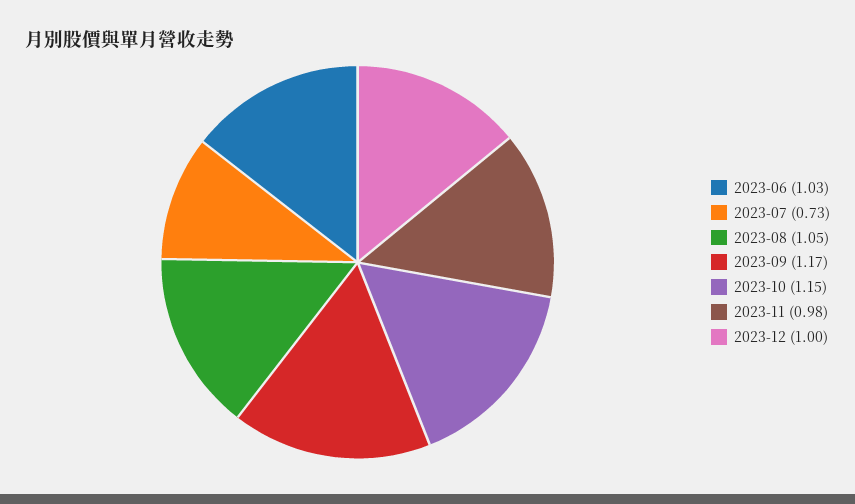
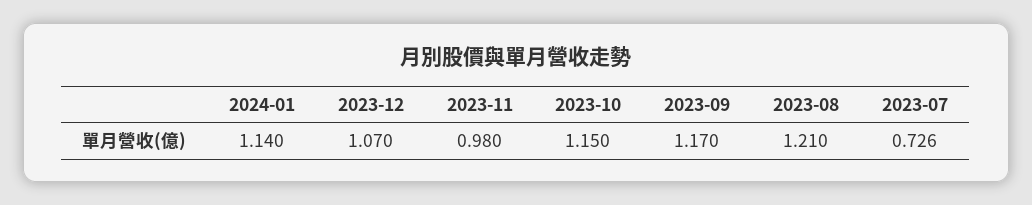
2023-06: 1.03 -> none
2023-08: 1.05 -> 1.21
2023-12: 1 -> 1.07
2024-01: none -> 1.14

